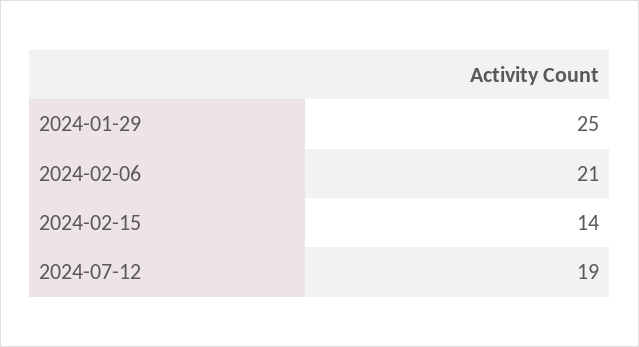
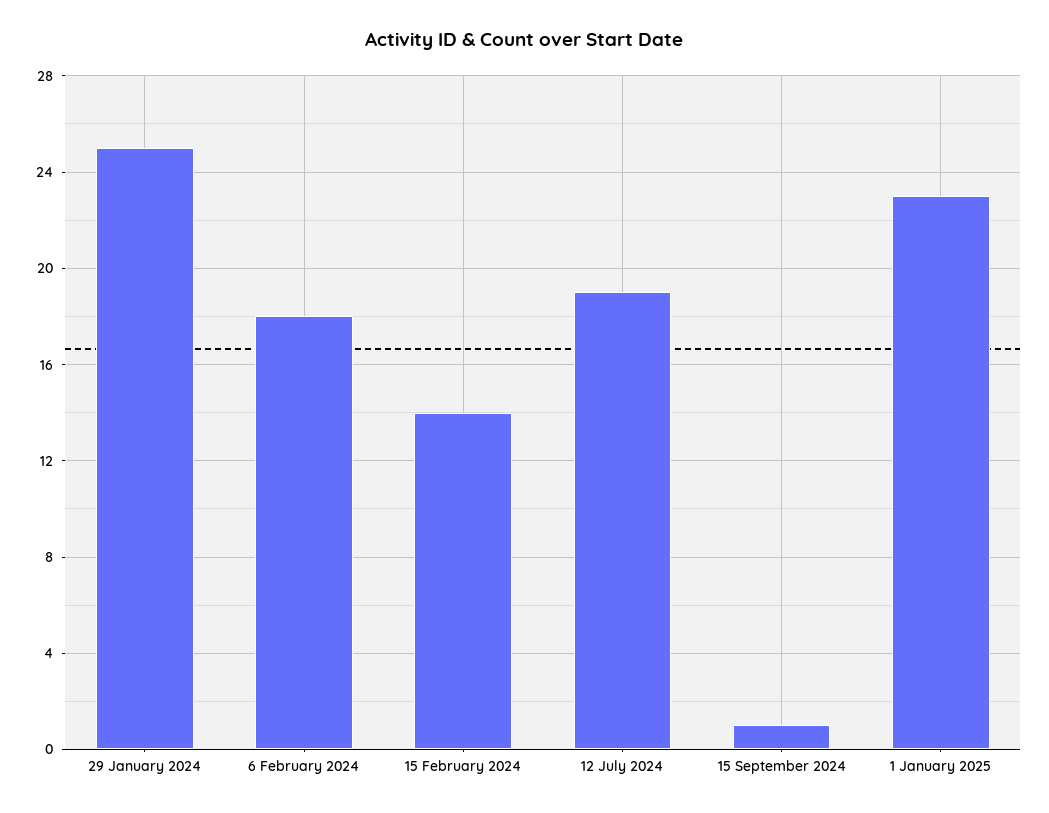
2024-02-06: 21 -> 18
15 September 2024: none -> 1
1 January 2025: none -> 23

